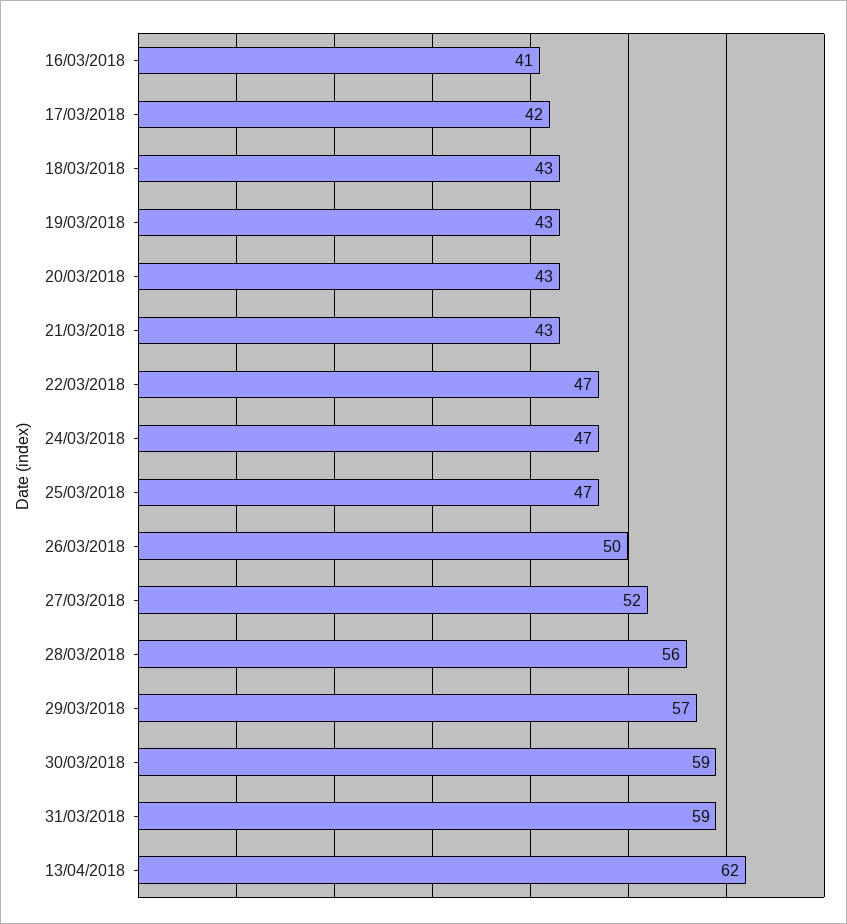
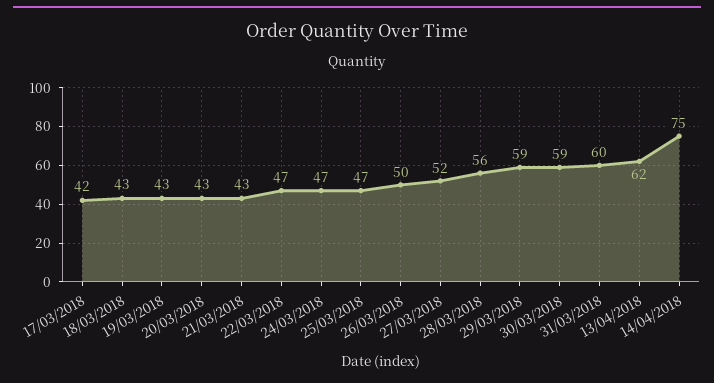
16/03/2018: 41 -> none
29/03/2018: 57 -> 59
31/03/2018: 59 -> 60
14/04/2018: none -> 75

